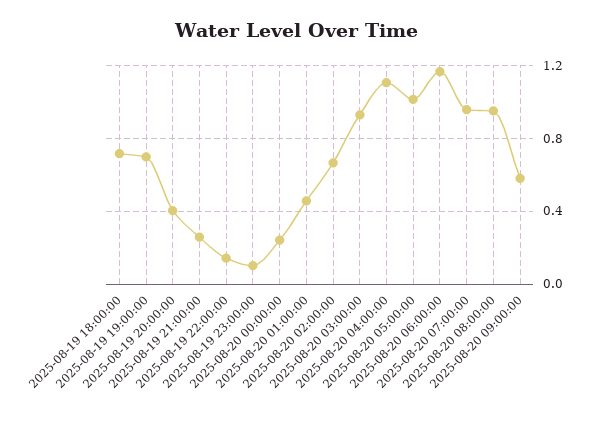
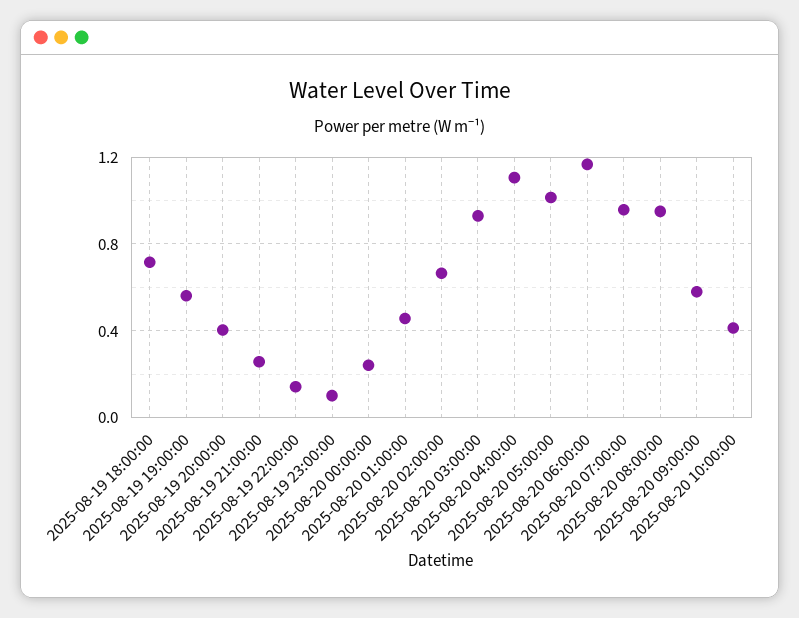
2025-08-19 19:00:00: 0.7 -> 0.55
2025-08-20 10:00:00: none -> 0.4

